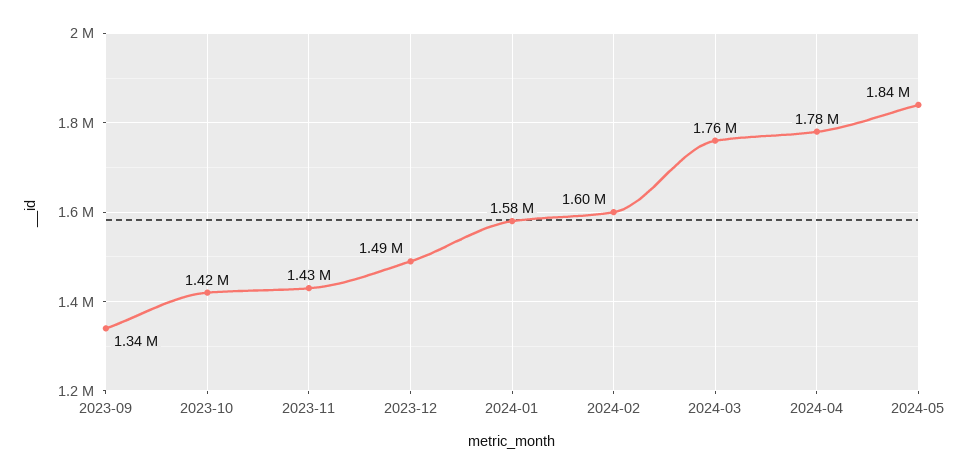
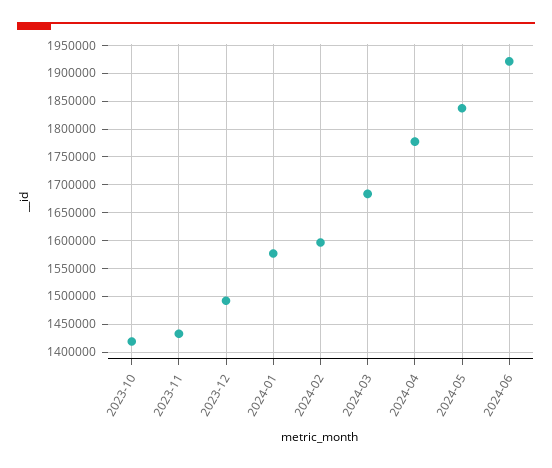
2023-09: 1340000 -> none
2024-03: 1760000 -> 1675000
2024-06: none -> 1925000

